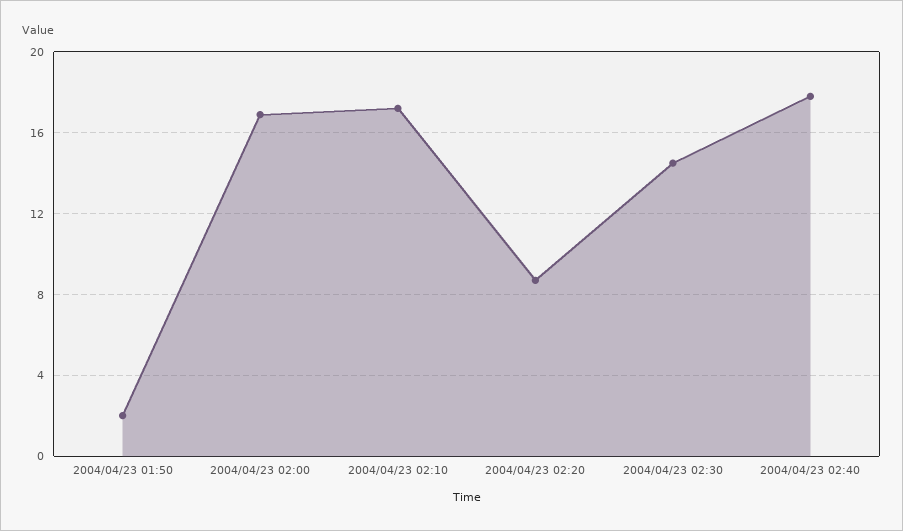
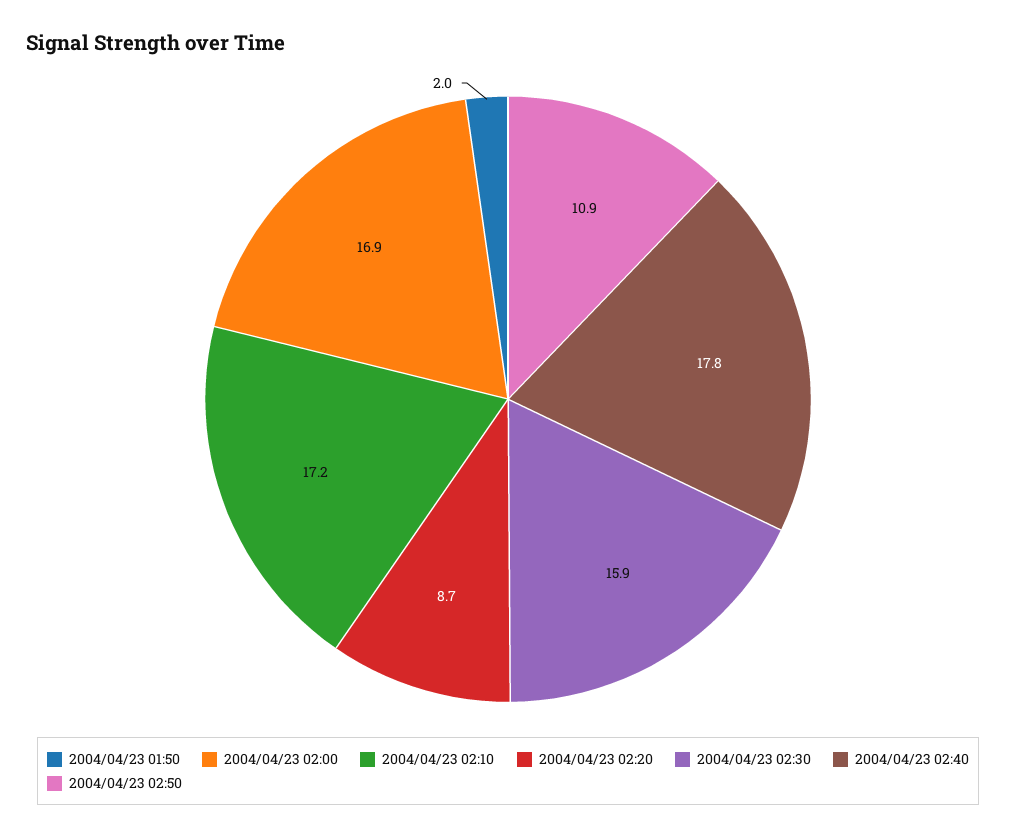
2004/04/23 02:30: 14.5 -> 15.9
2004/04/23 02:50: none -> 10.9

